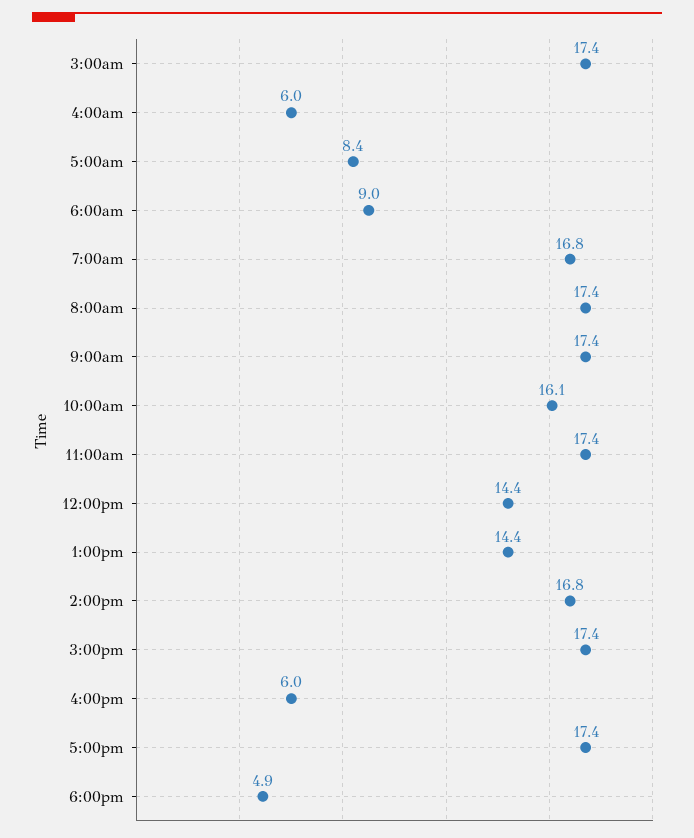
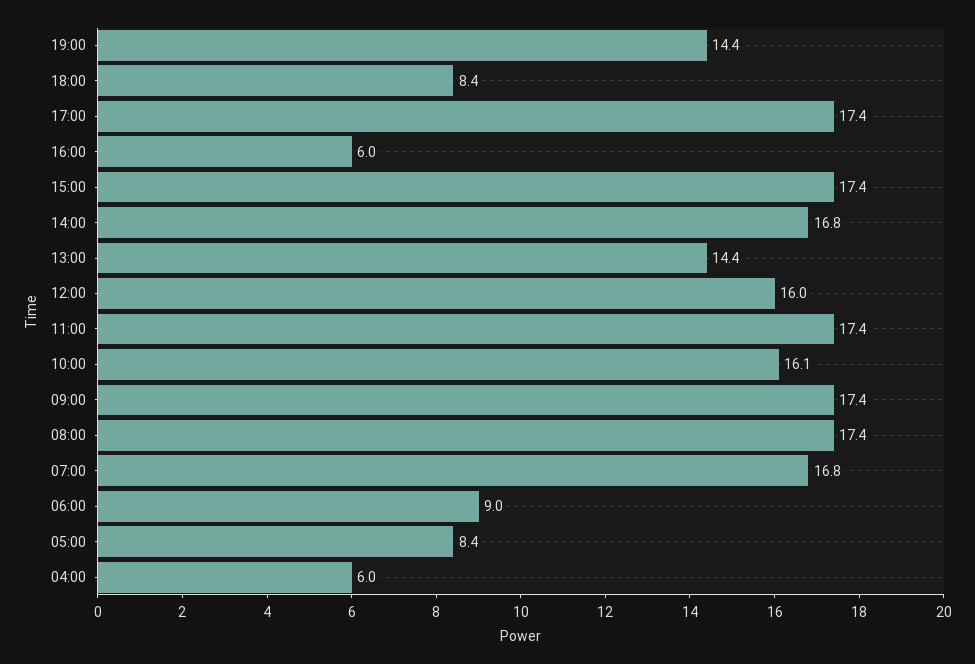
3:00am: 17.4 -> none
12:00pm: 14.4 -> 16
6:00pm: 4.9 -> 8.4
19:00: none -> 14.4

